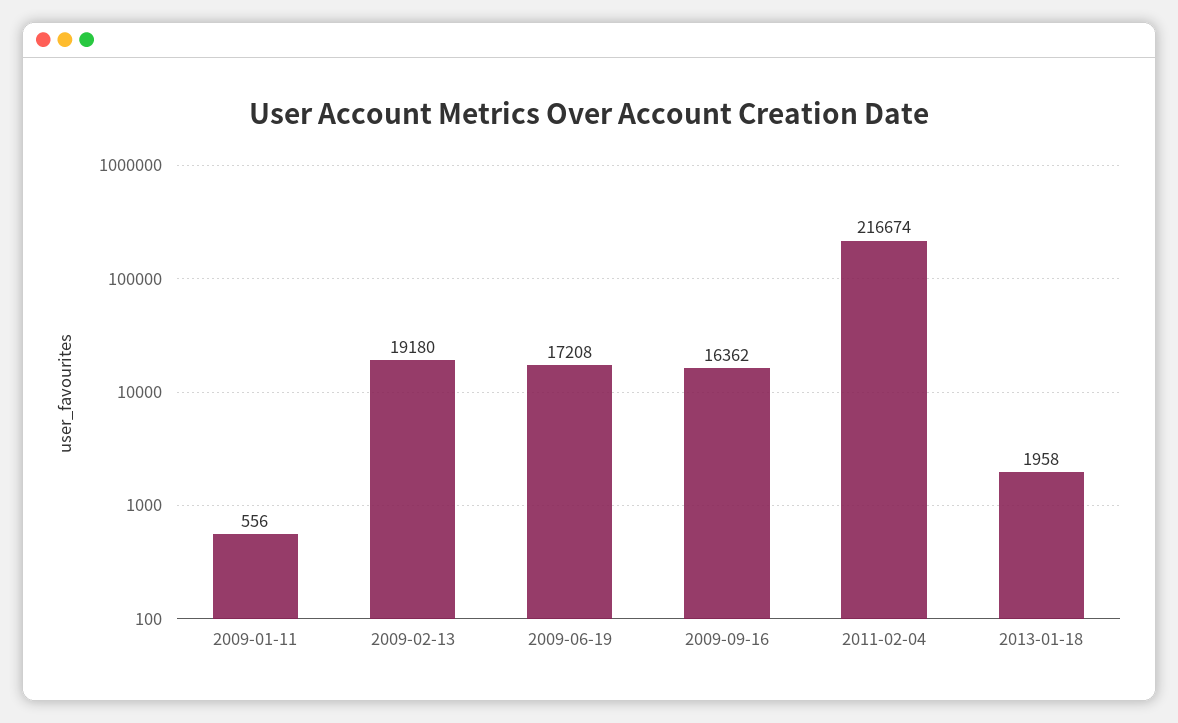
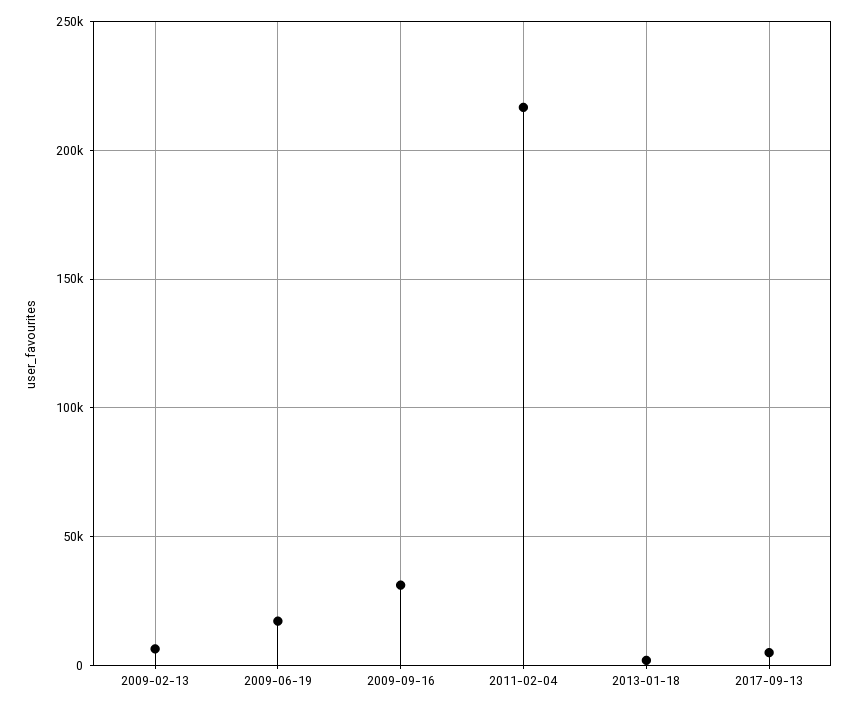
2009-01-11: 556 -> none
2009-02-13: 19180 -> 5000
2009-09-16: 16362 -> 30000
2017-09-13: none -> 5000

